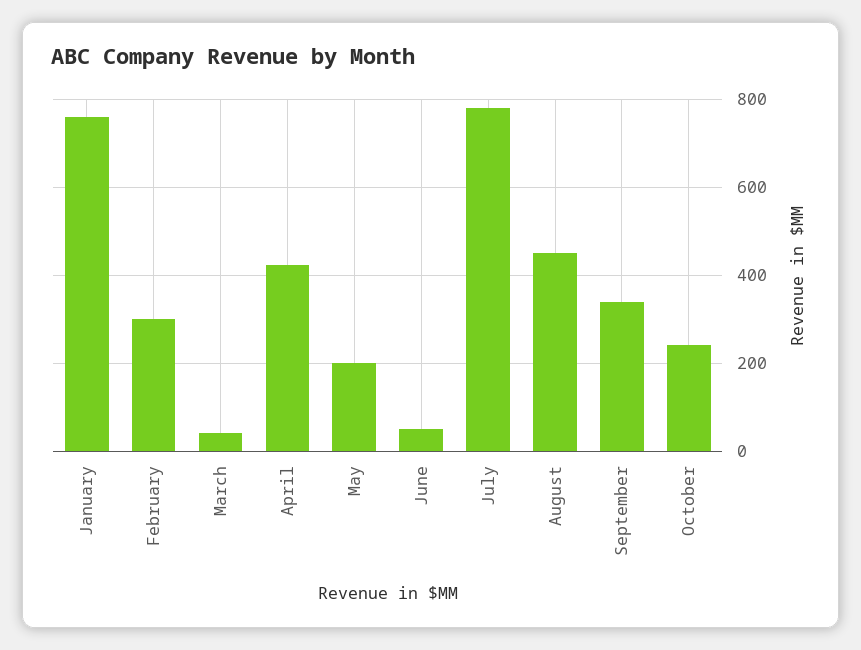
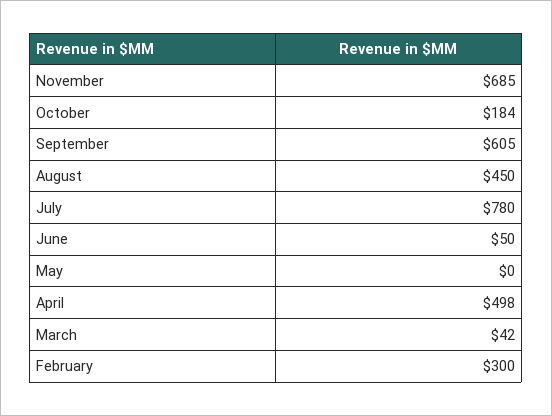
January: 760 -> none
April: 420 -> 498
May: 200 -> 0
September: 340 -> 605
October: 240 -> 184
November: none -> 685

